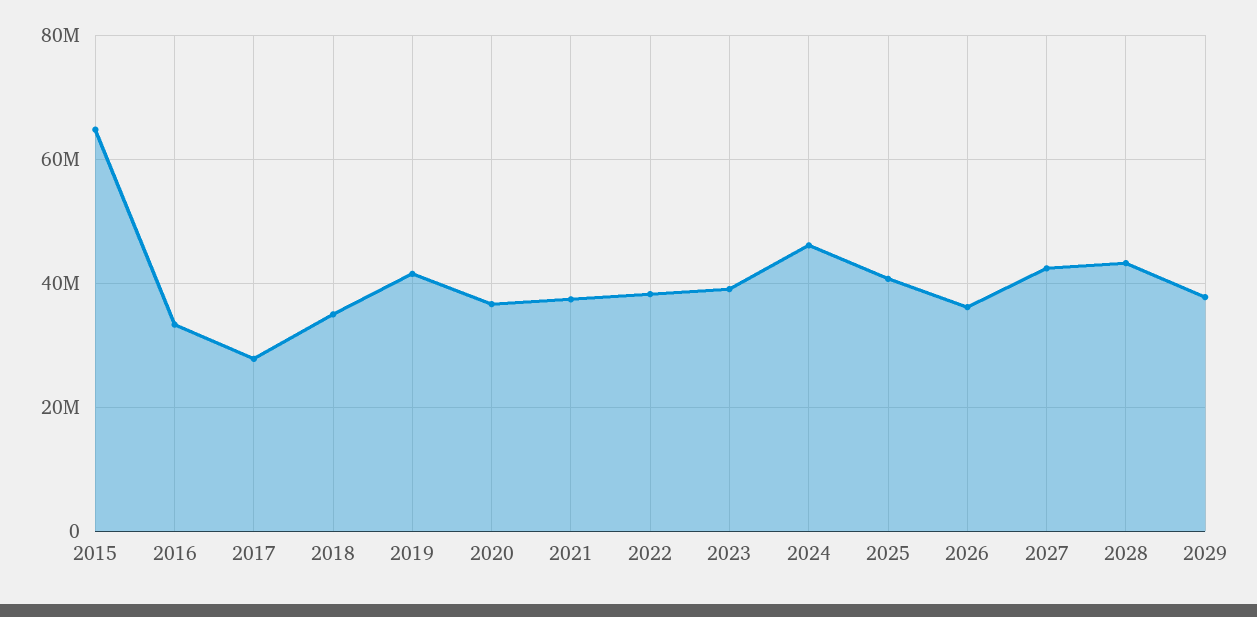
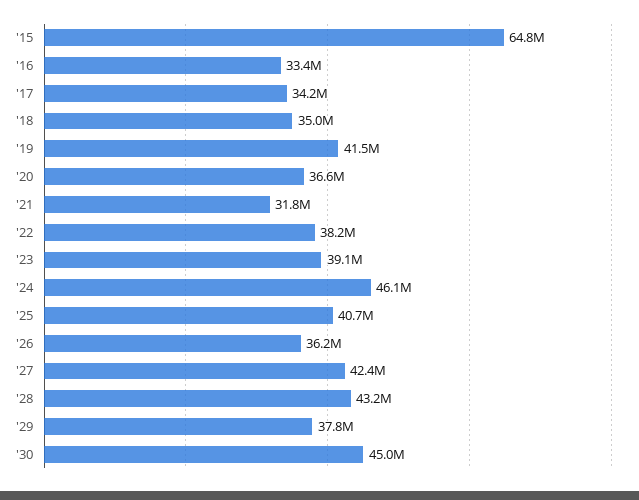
2017: 28000000 -> 34200000
2021: 38000000 -> 31800000
'30: none -> 45000000

